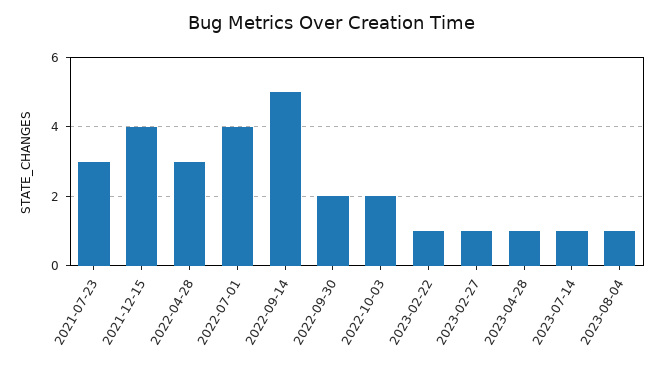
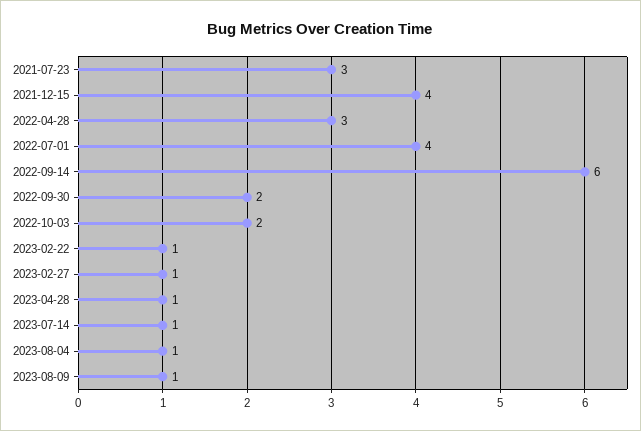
2022-09-14: 5 -> 6
2023-08-09: none -> 1

